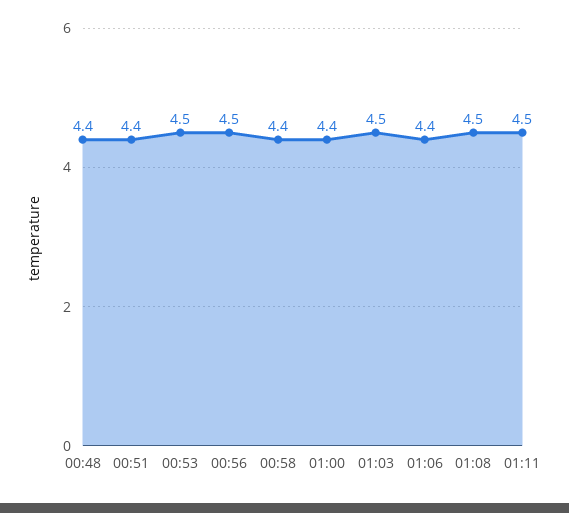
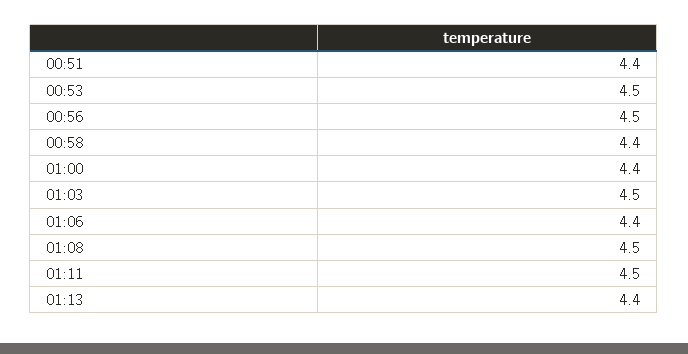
00:48: 4.4 -> none
01:13: none -> 4.4

